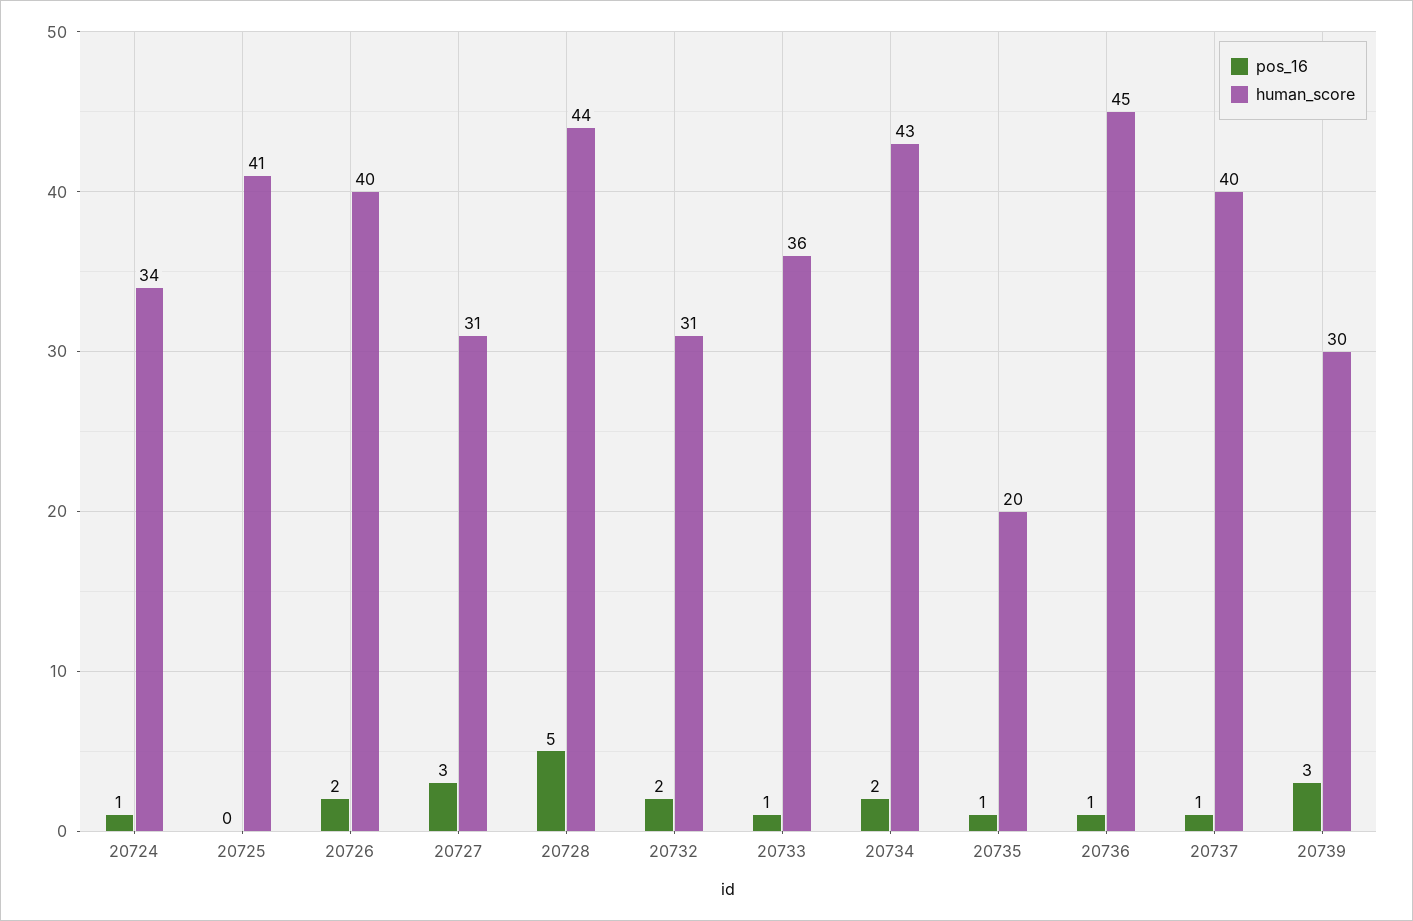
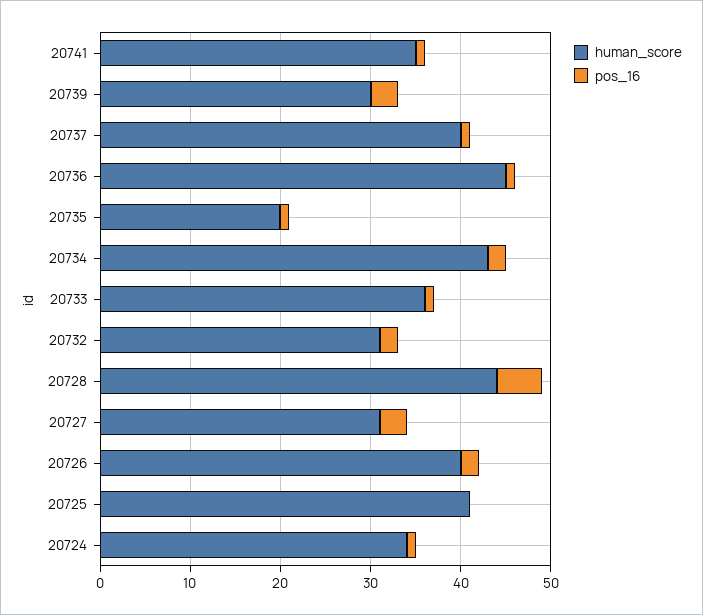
human_score, 20741: none -> 35
pos_16, 20741: none -> 1

